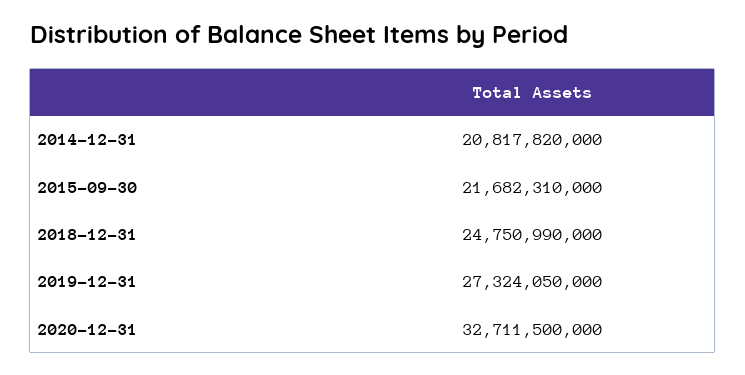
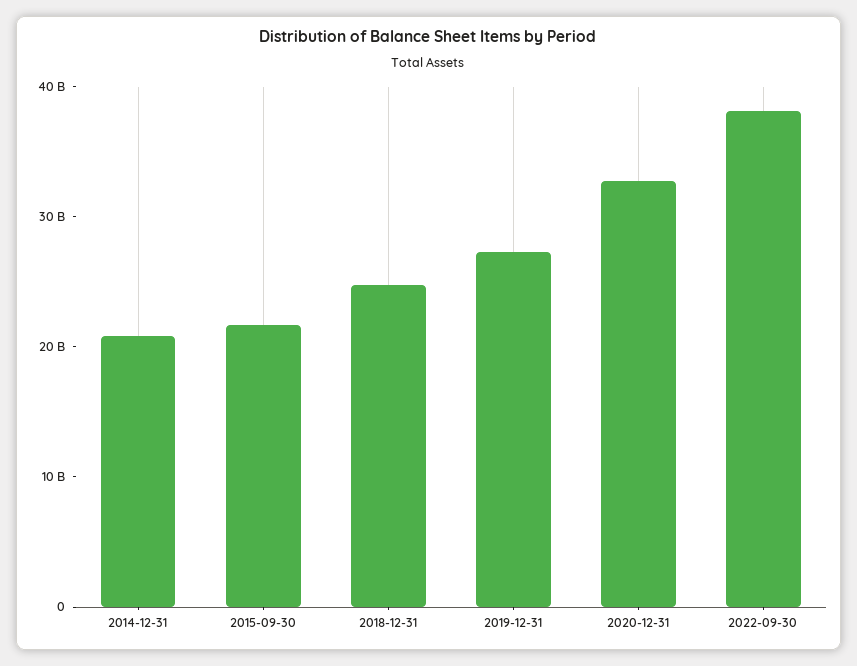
2022-09-30: none -> 38000000000

